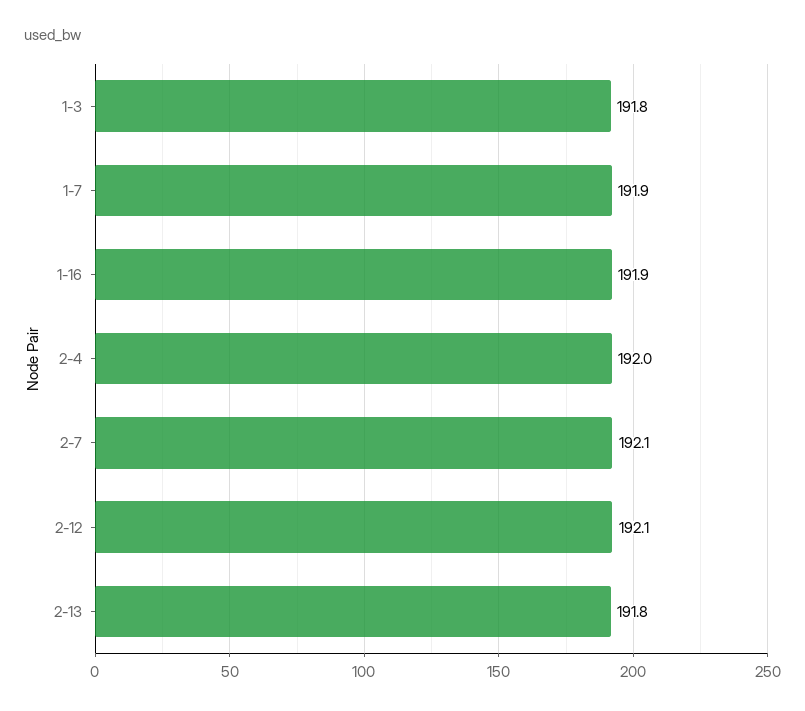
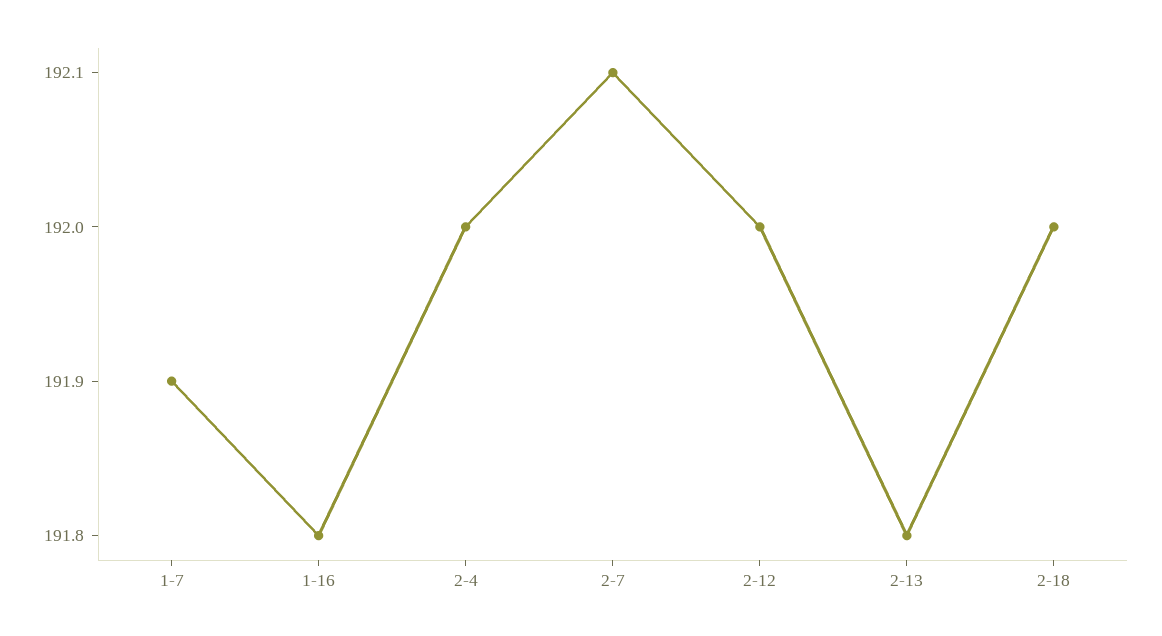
1-3: 191.8 -> none
1-16: 191.9 -> 191.8
2-12: 192.1 -> 192
2-18: none -> 192

